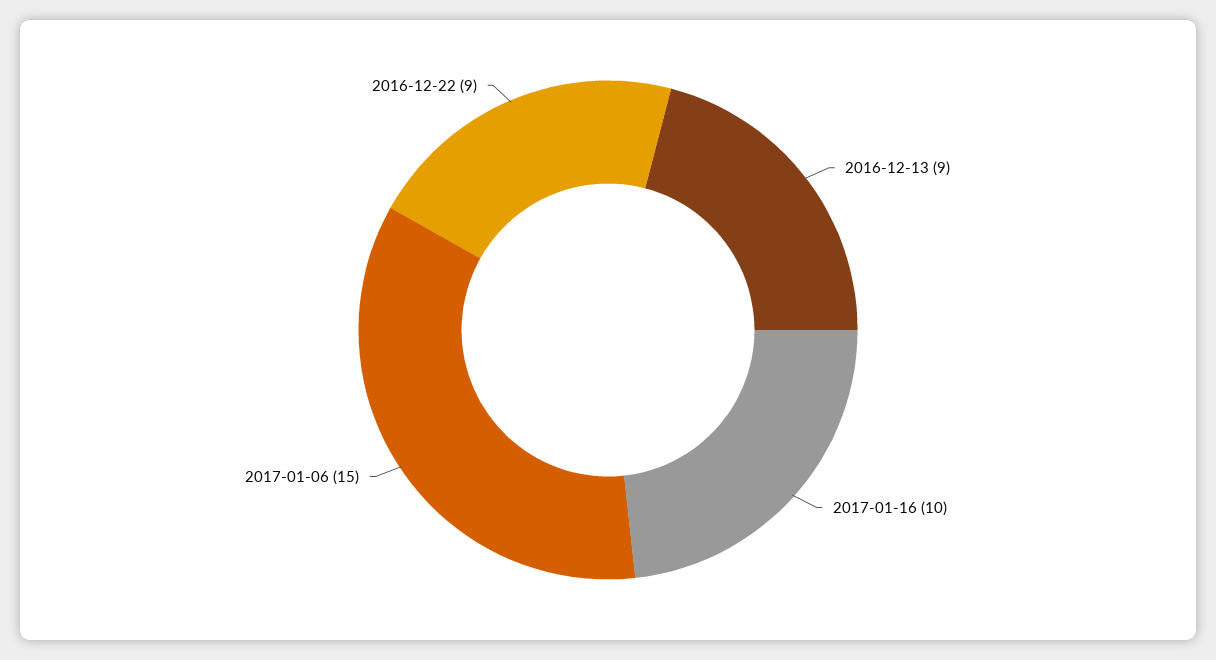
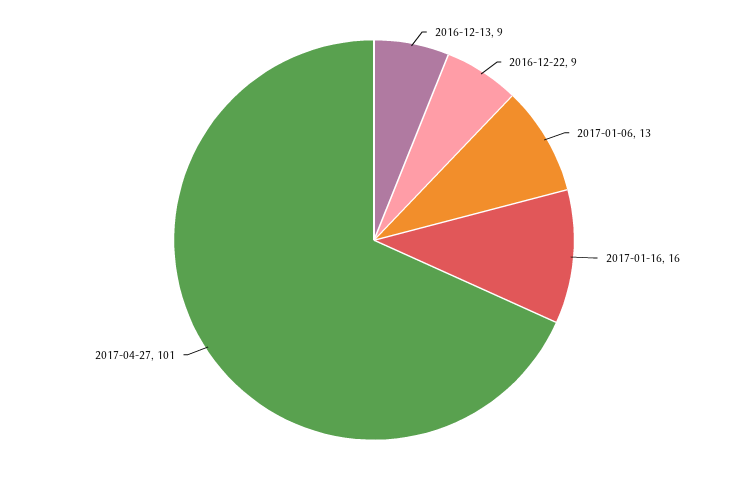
2017-01-16: 10 -> 16
2017-01-06: 15 -> 13
2017-04-27: none -> 101

